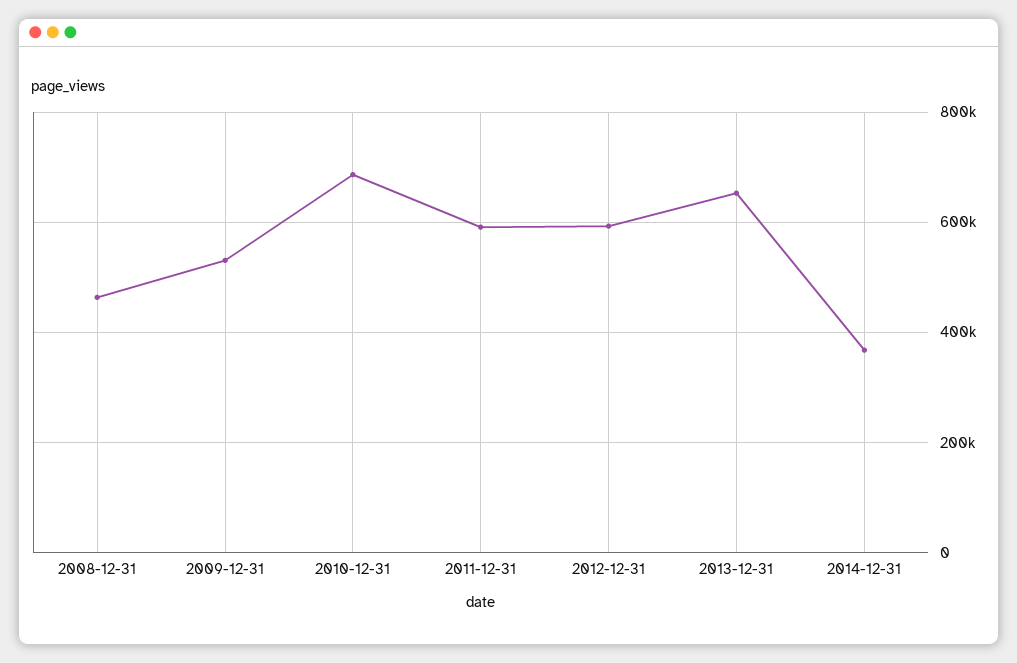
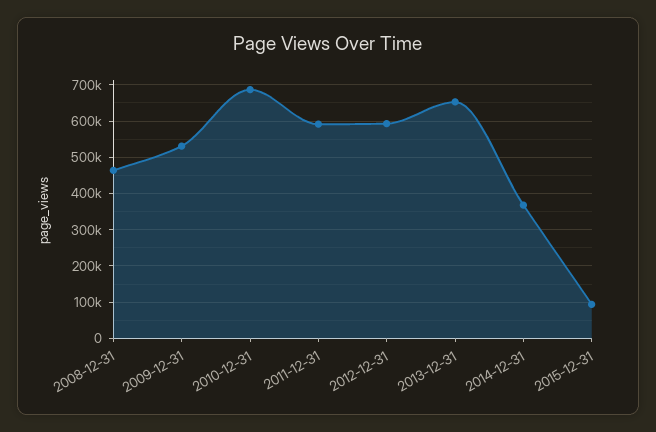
2015-12-31: none -> 100000

